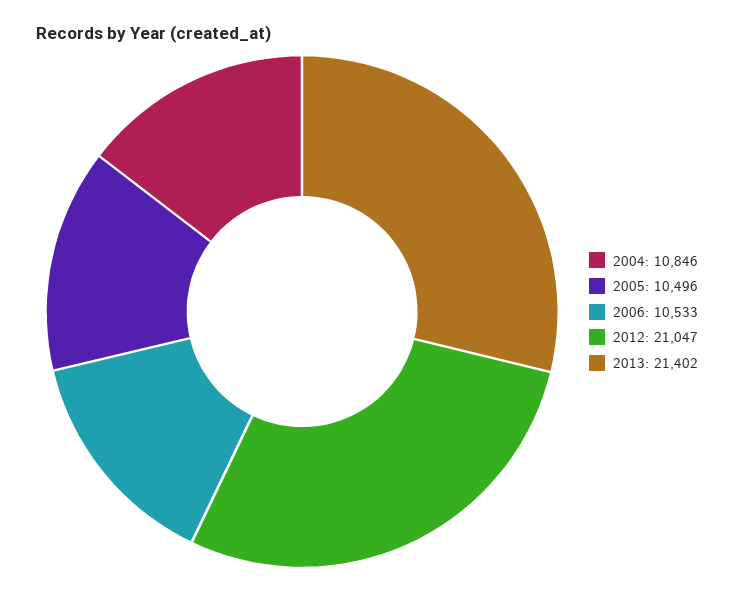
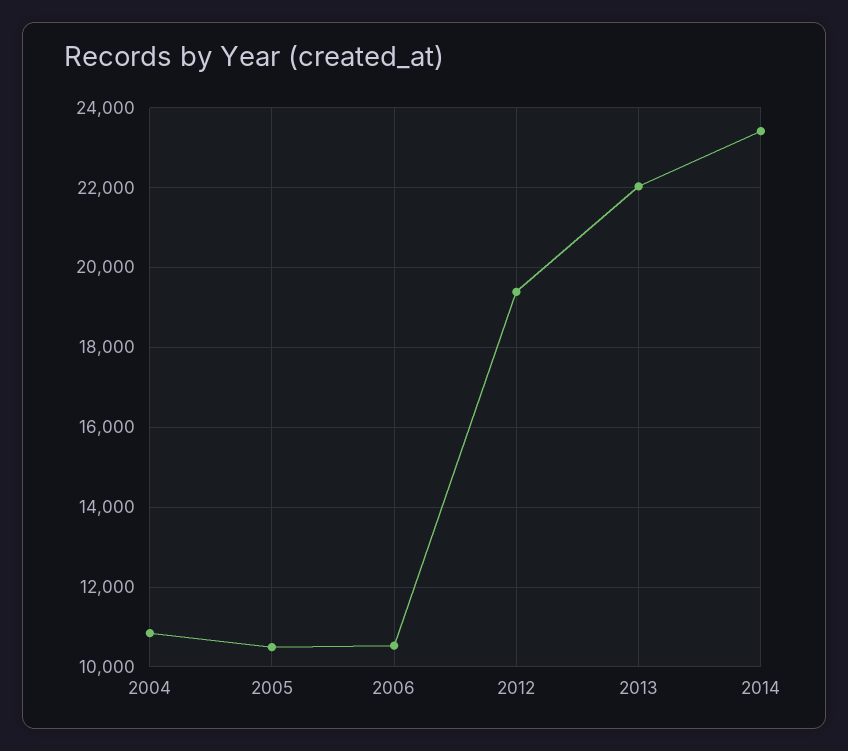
2012: 21047 -> 19400
2013: 21402 -> 22000
2014: none -> 23400

